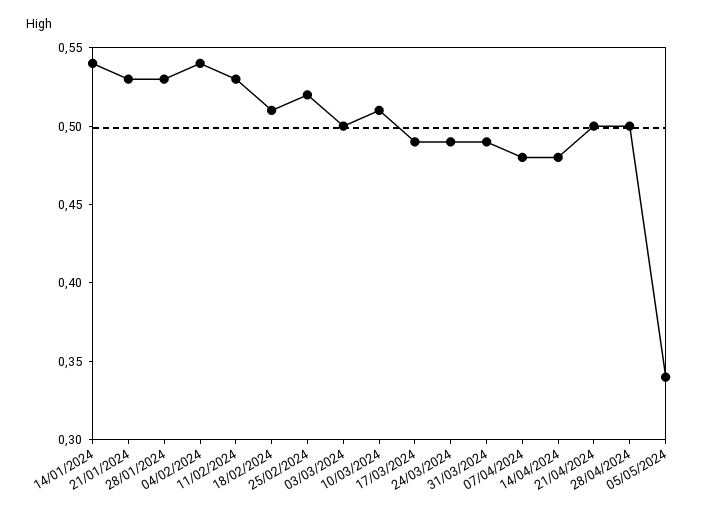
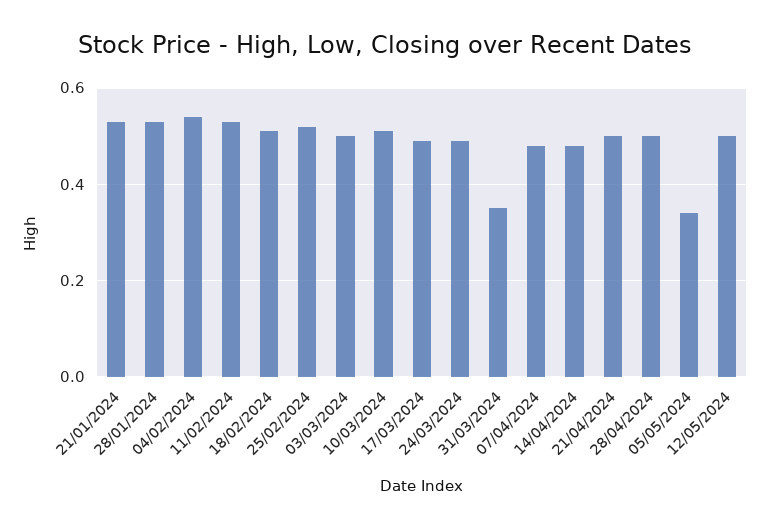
14/01/2024: 0.54 -> none
31/03/2024: 0.49 -> 0.35
12/05/2024: none -> 0.5

